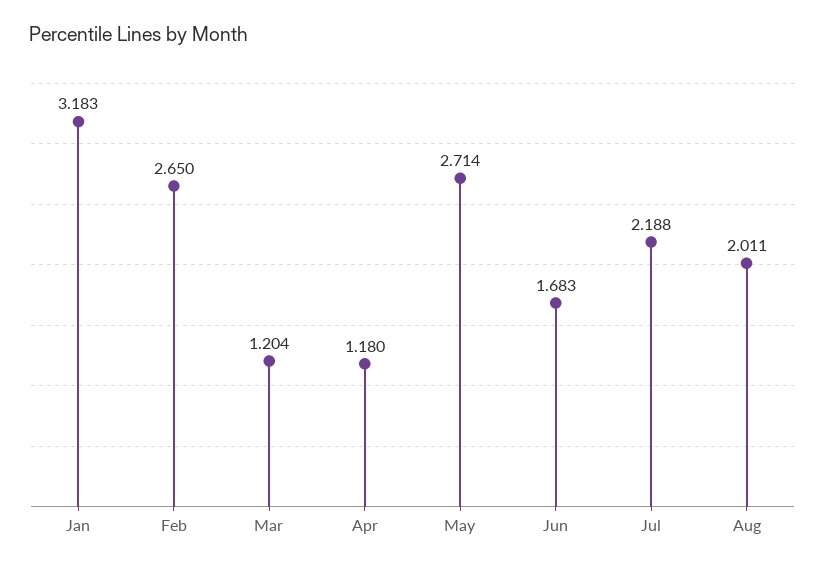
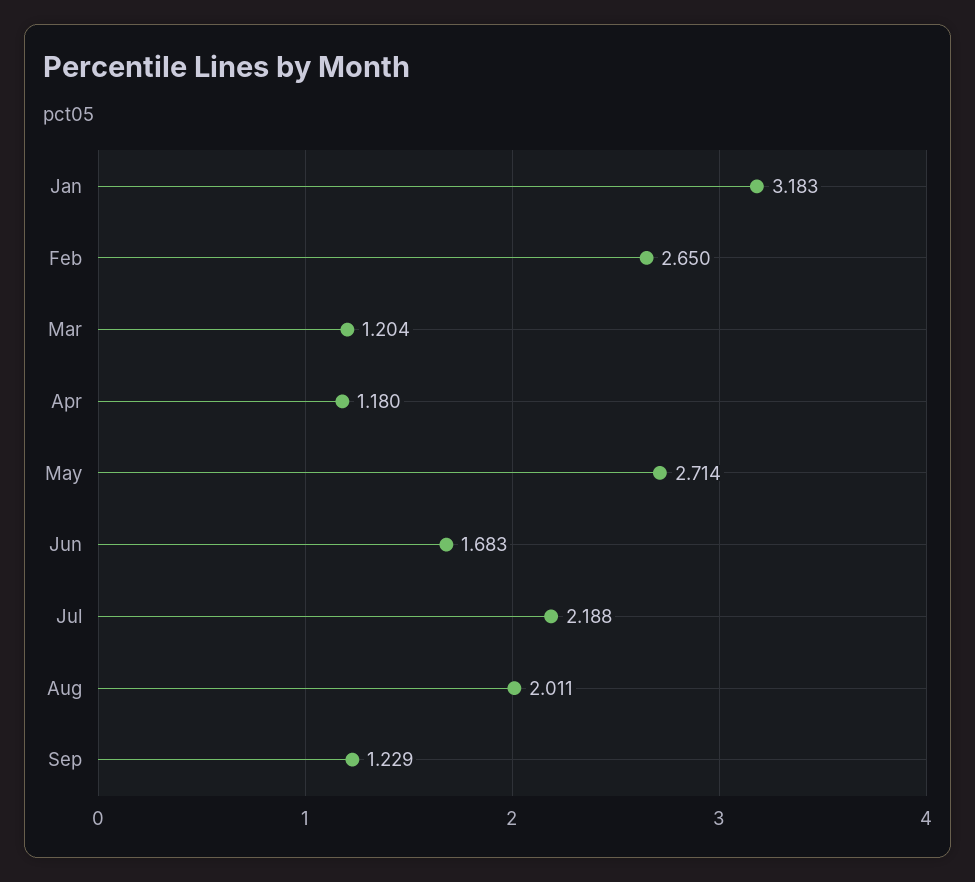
Sep: none -> 1.229

